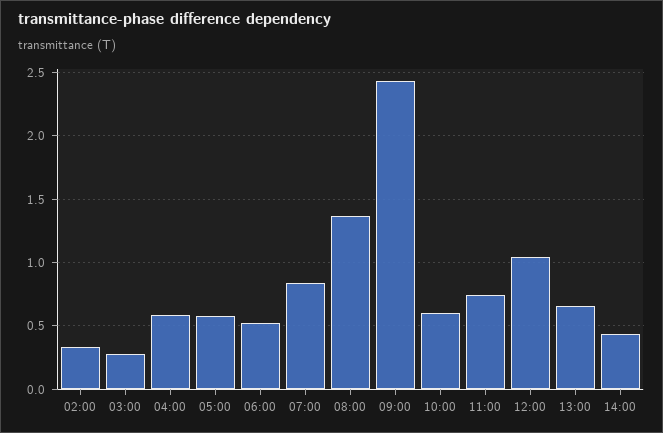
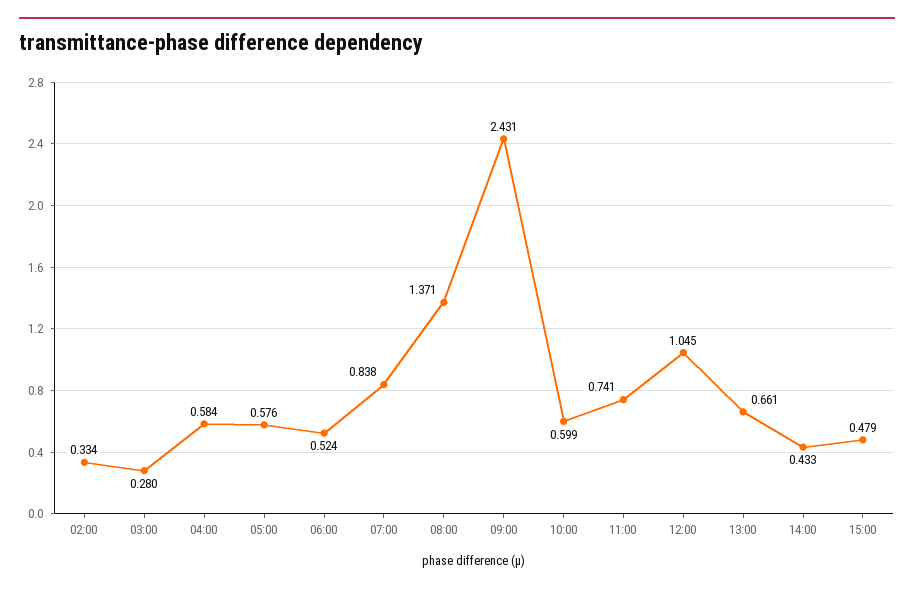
15:00: none -> 0.479

